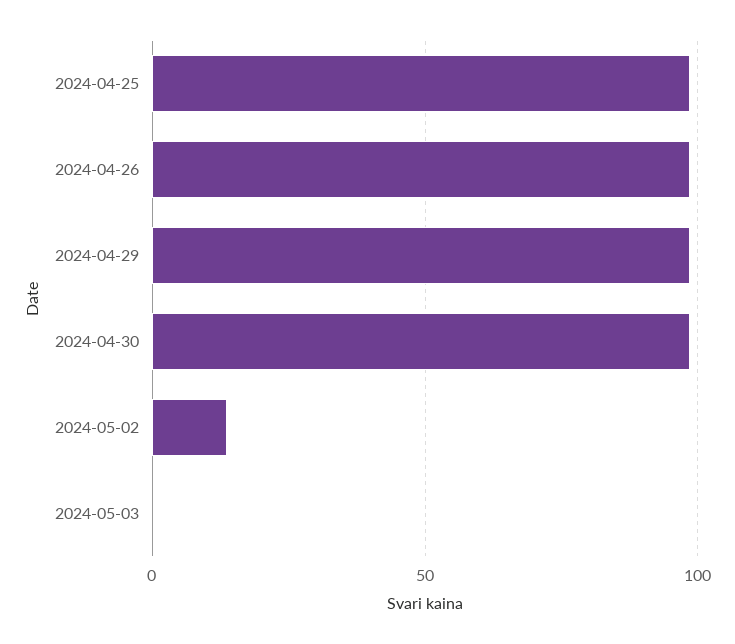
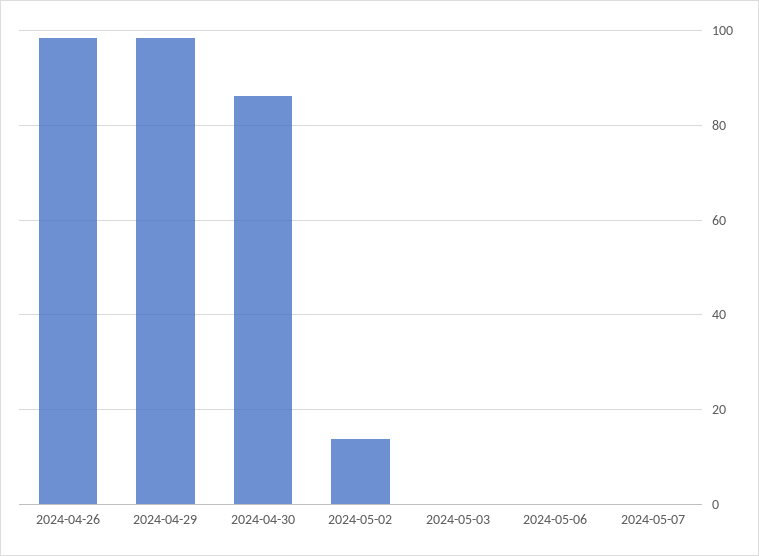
2024-04-25: 100 -> none
2024-04-30: 100 -> 86
2024-05-06: none -> 0
2024-05-07: none -> 0

